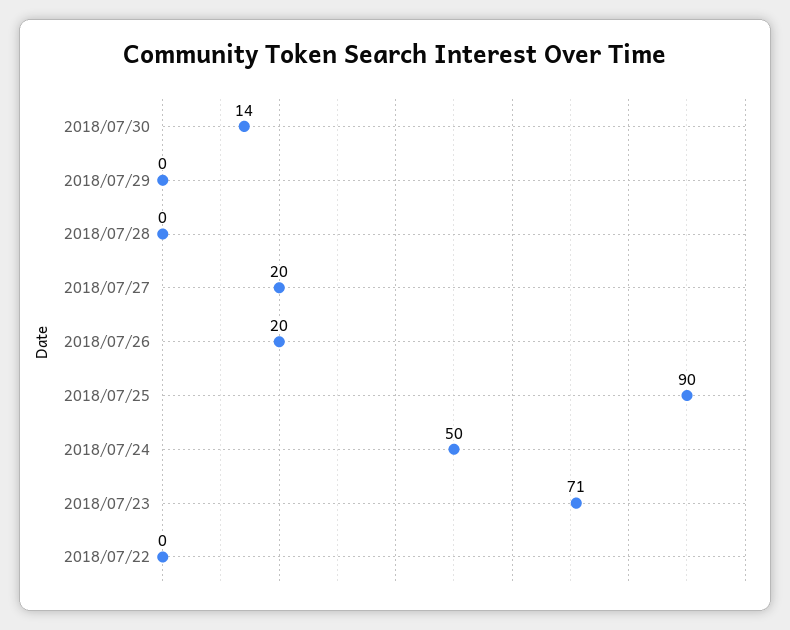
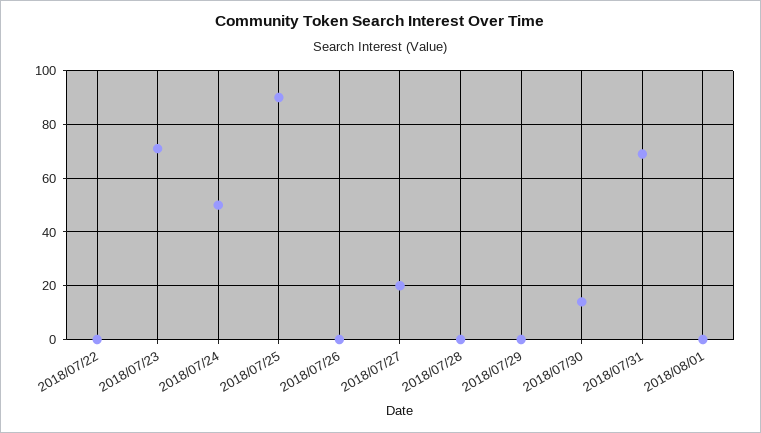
2018/07/26: 20 -> 0
2018/07/31: none -> 70
2018/08/01: none -> 0

